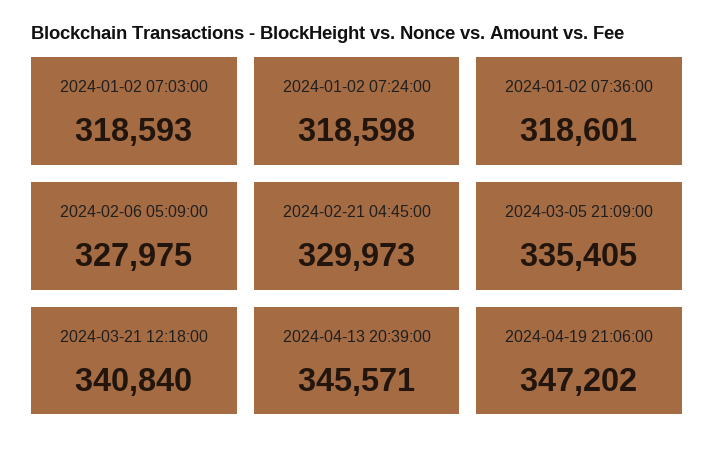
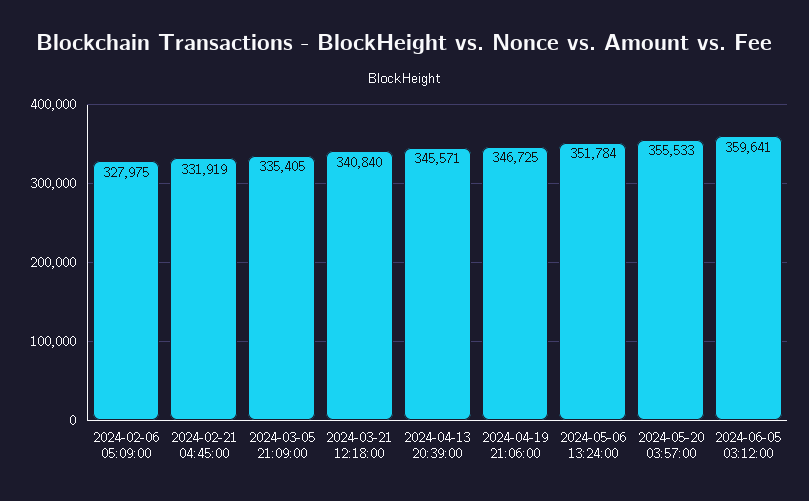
2024-01-02 07:03:00: 318593 -> none
2024-01-02 07:24:00: 318598 -> none
2024-01-02 07:36:00: 318601 -> none
2024-02-21 04:45:00: 329973 -> 331919
2024-04-19 21:06:00: 347202 -> 346725
2024-05-06 13:24:00: none -> 351784
2024-05-20 03:57:00: none -> 355533
2024-06-05 03:12:00: none -> 359641

